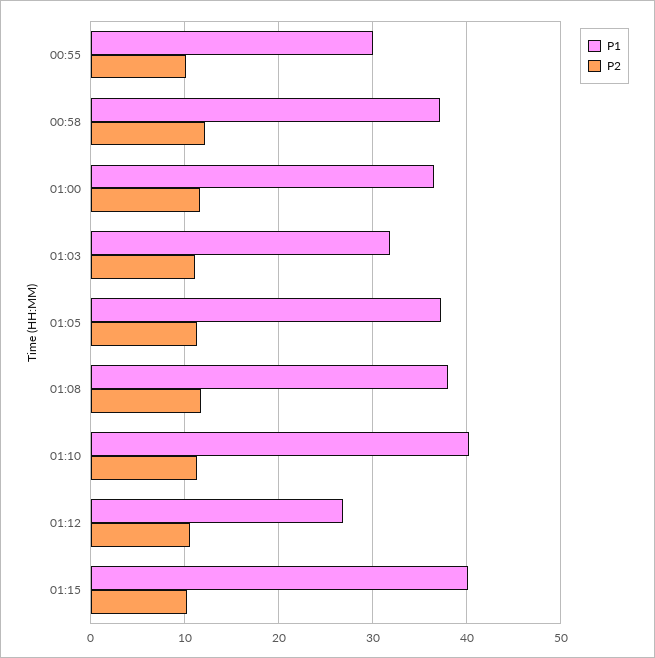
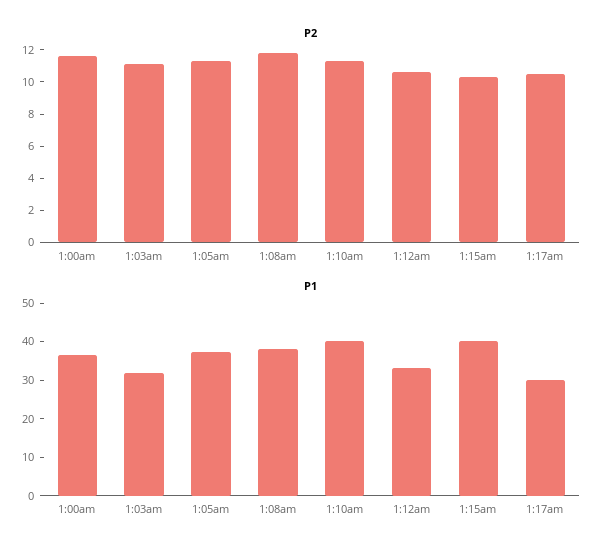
P1, 00:55: 30 -> none
P2, 00:55: 10 -> none
P1, 00:58: 37 -> none
P2, 00:58: 12 -> none
P1, 01:12: 27 -> 32.5
P2, 1:17am: none -> 10.5
P1, 1:17am: none -> 30

